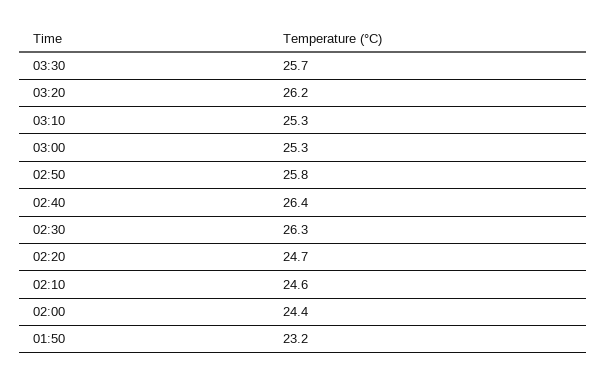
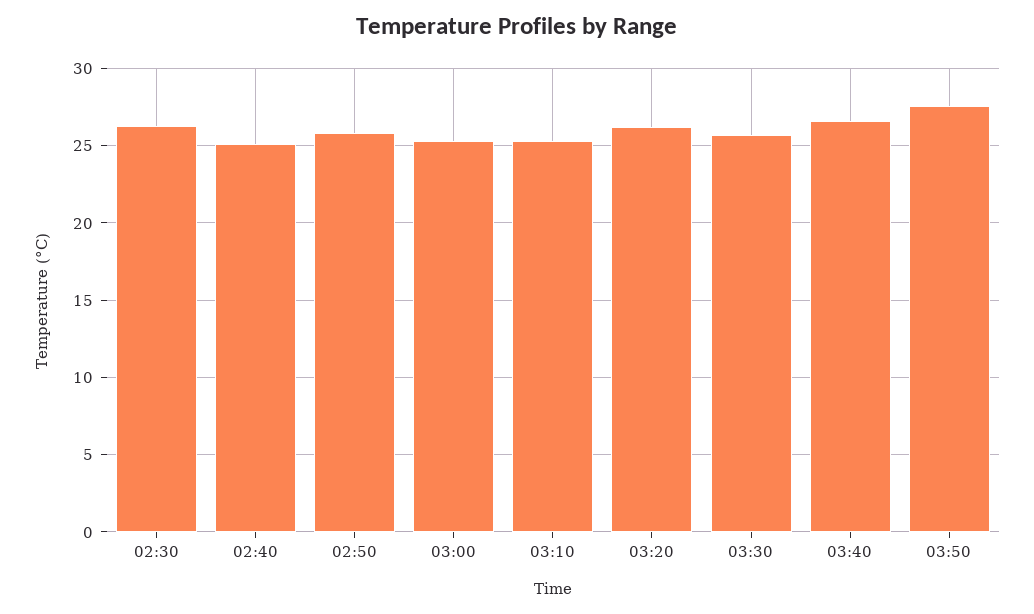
02:40: 26.4 -> 25
02:20: 24.7 -> none
02:10: 24.6 -> none
02:00: 24.4 -> none
01:50: 23.2 -> none
03:40: none -> 26.5
03:50: none -> 27.5

